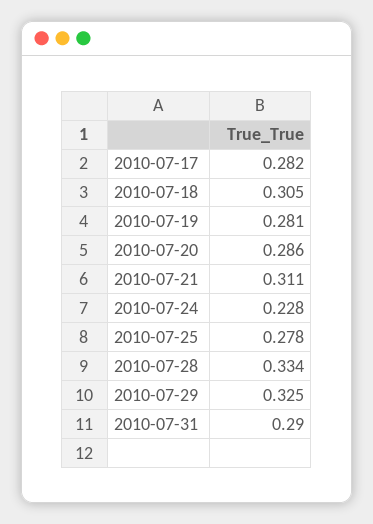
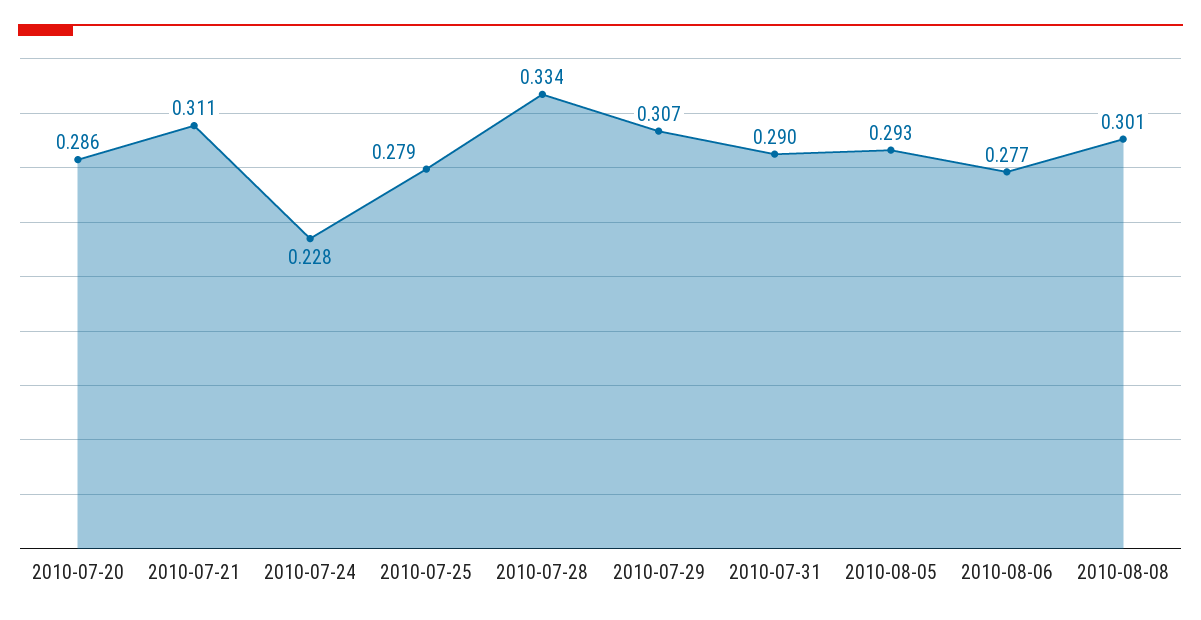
2010-07-17: 0.282 -> none
2010-07-18: 0.305 -> none
2010-07-19: 0.281 -> none
2010-07-25: 0.278 -> 0.279
2010-07-29: 0.325 -> 0.307
2010-08-05: none -> 0.293
2010-08-06: none -> 0.277
2010-08-08: none -> 0.301

